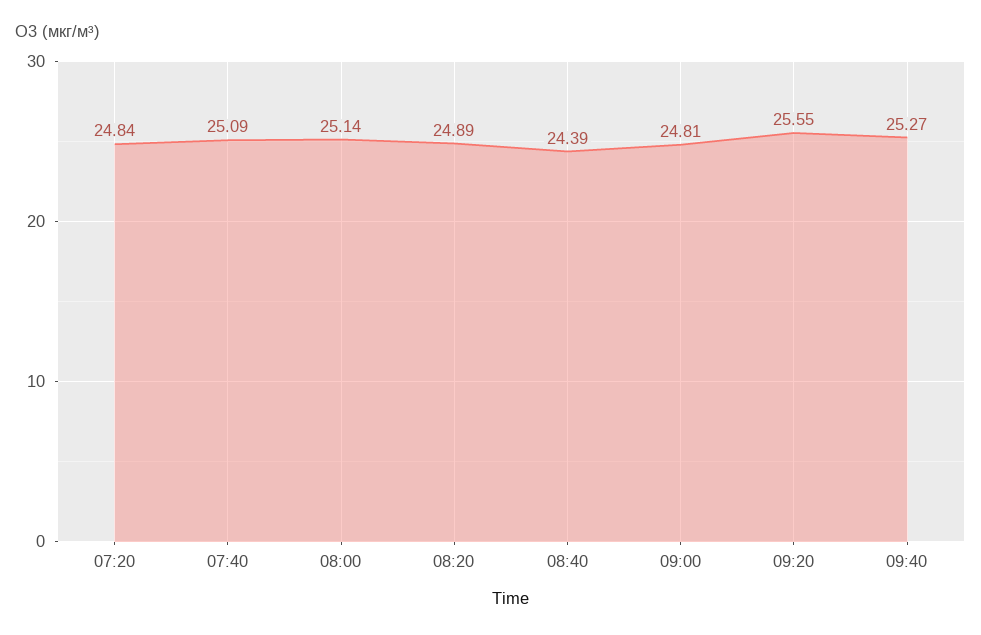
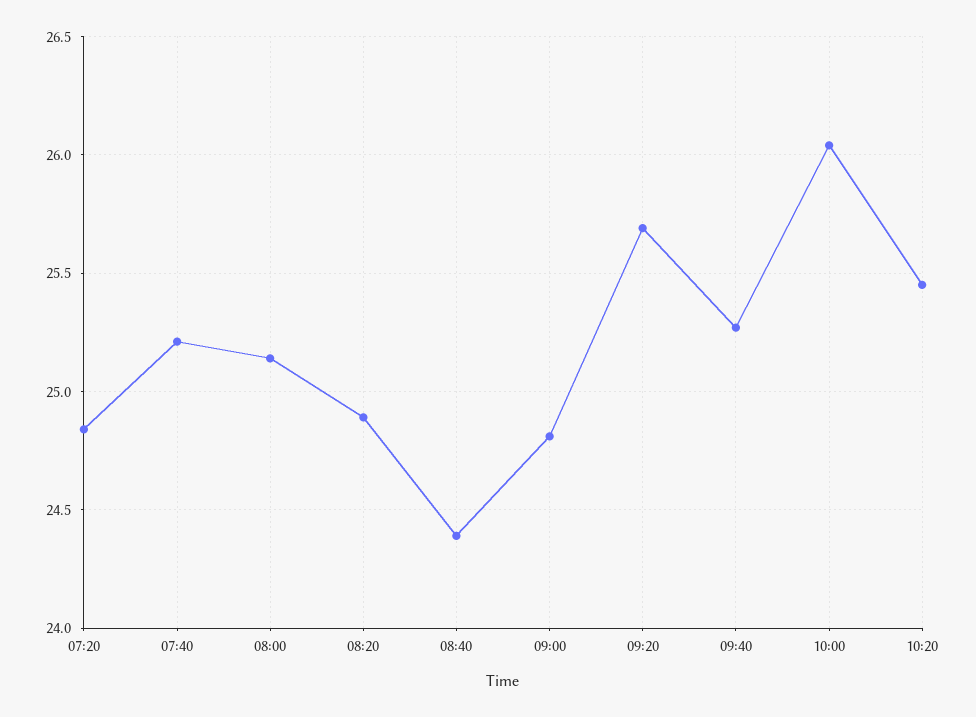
07:40: 25.09 -> 25.2
09:20: 25.55 -> 25.7
10:00: none -> 26.05
10:20: none -> 25.45

